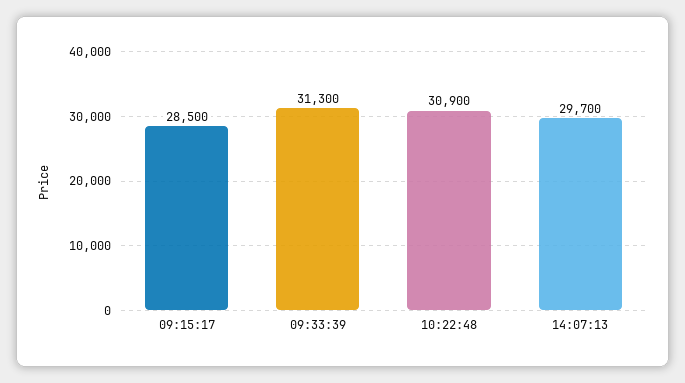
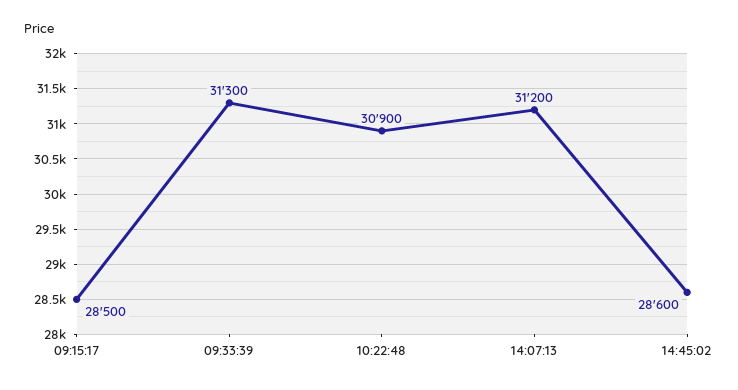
14:07:13: 29700 -> 31200
14:45:02: none -> 28600

